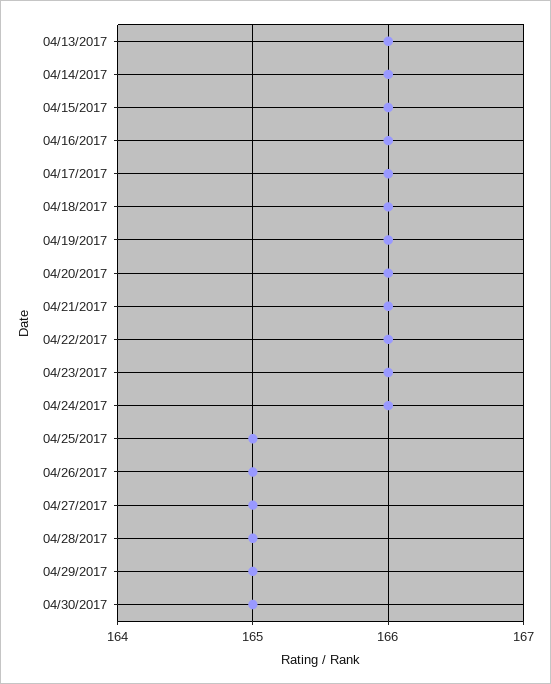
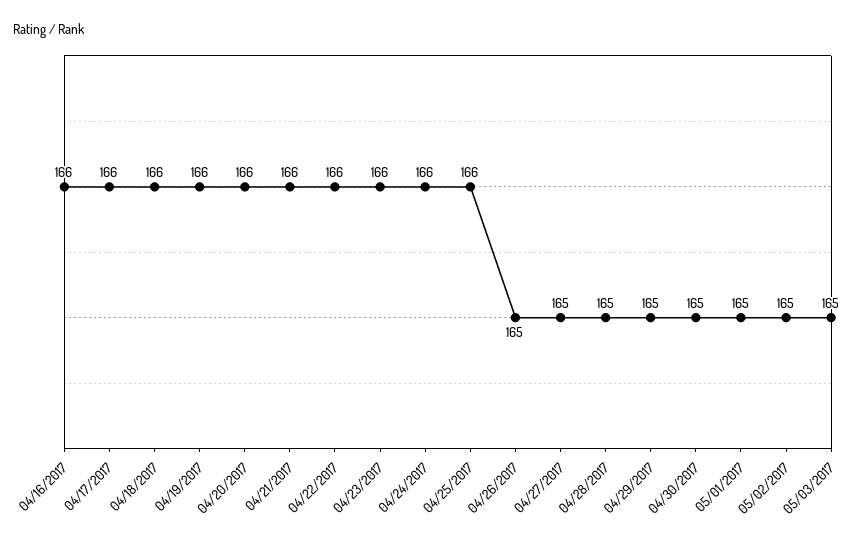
04/13/2017: 166 -> none
04/14/2017: 166 -> none
04/15/2017: 166 -> none
04/25/2017: 165 -> 166
05/01/2017: none -> 165
05/02/2017: none -> 165
05/03/2017: none -> 165

